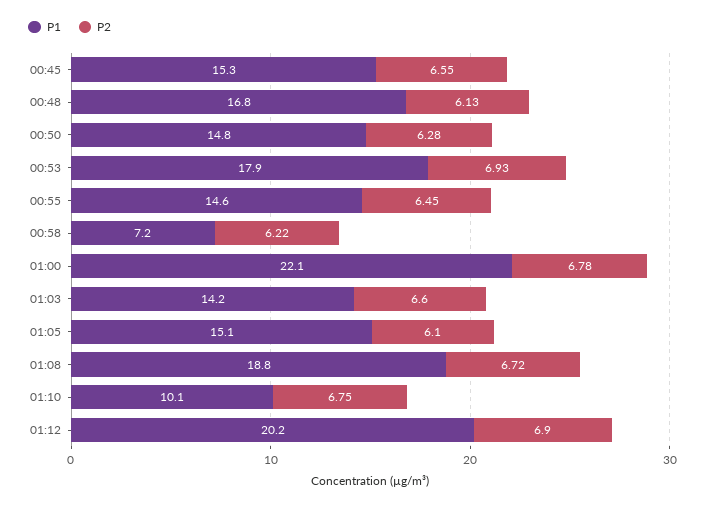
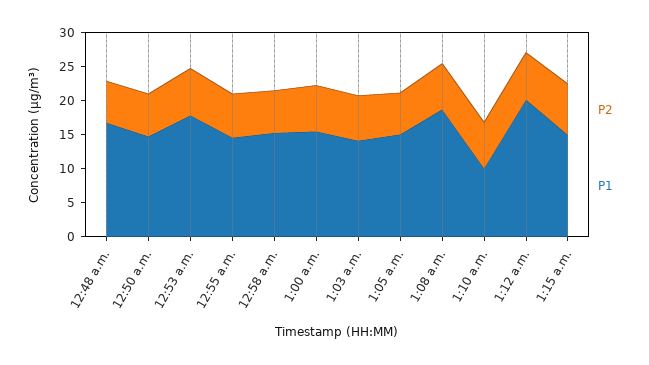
P1, 00:45: 15.3 -> none
P2, 00:45: 6.55 -> none
P1, 00:58: 7.2 -> 15
P1, 01:00: 22.1 -> 15
P2, 1:15 a.m.: none -> 7.5
P1, 1:15 a.m.: none -> 15

